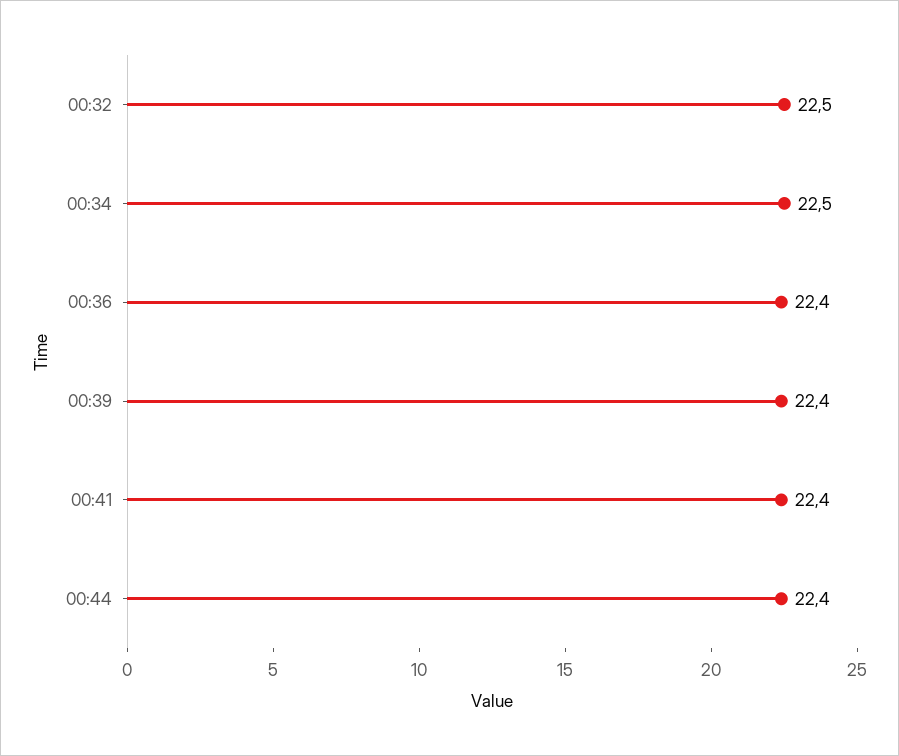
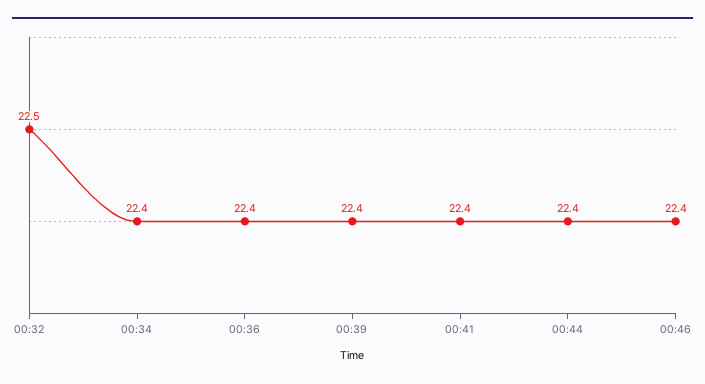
00:34: 22.5 -> 22.4
00:46: none -> 22.4

